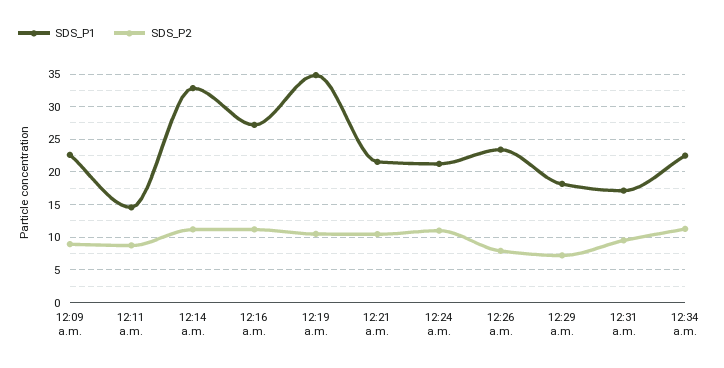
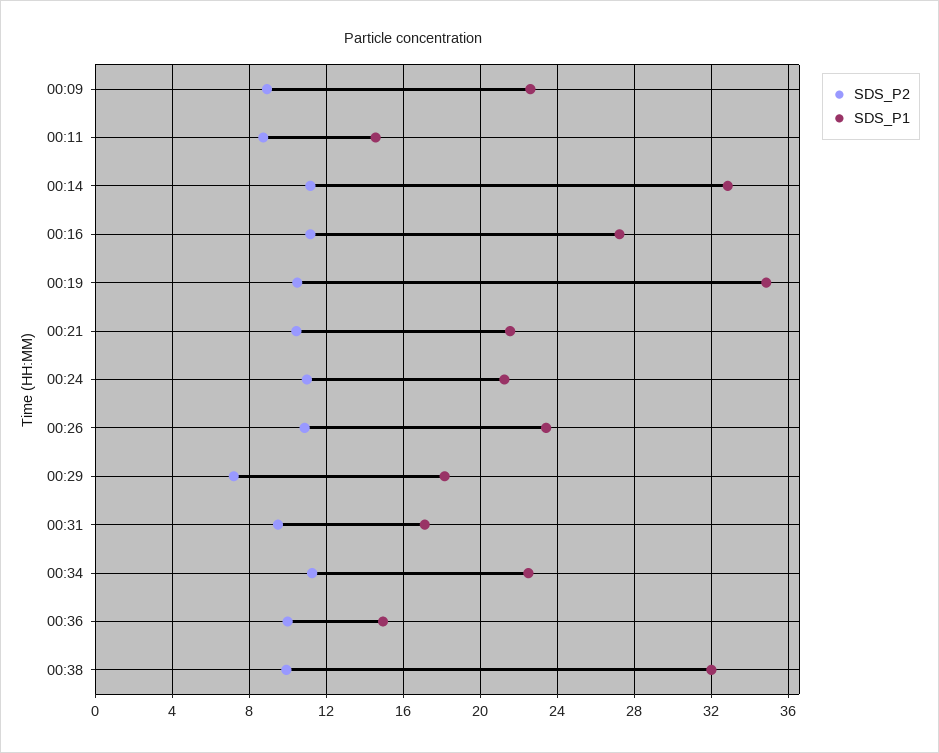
SDS_P2, 12:26 a.m.: 8 -> 11
SDS_P2, 00:36: none -> 10
SDS_P1, 00:36: none -> 15
SDS_P2, 00:38: none -> 10
SDS_P1, 00:38: none -> 32

